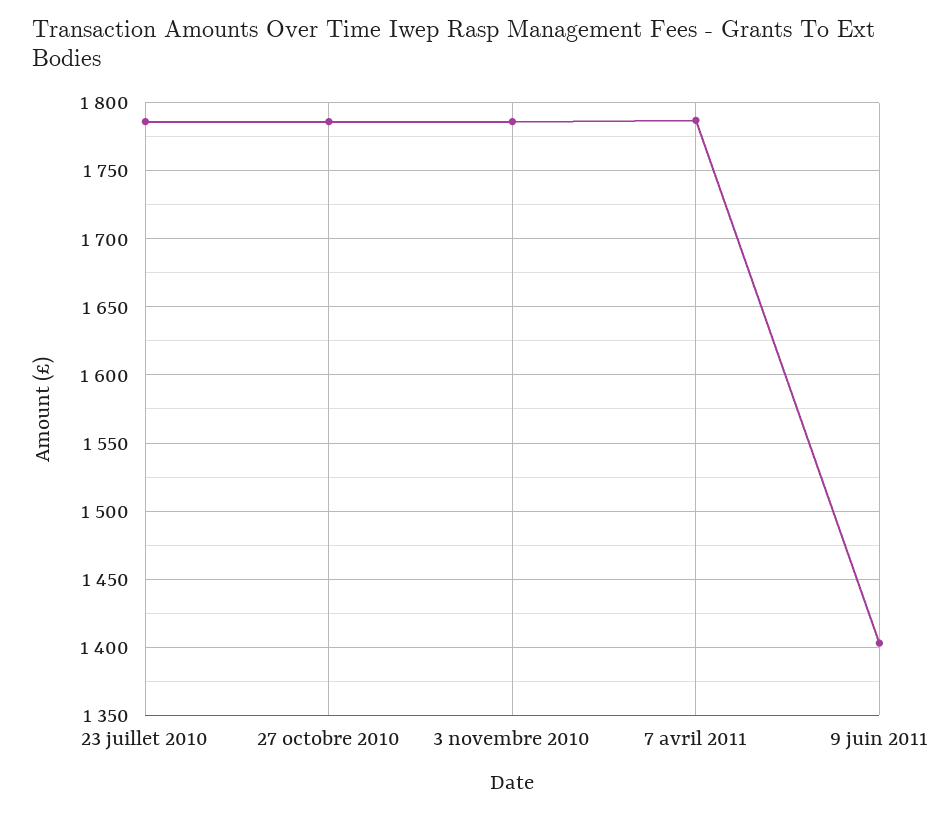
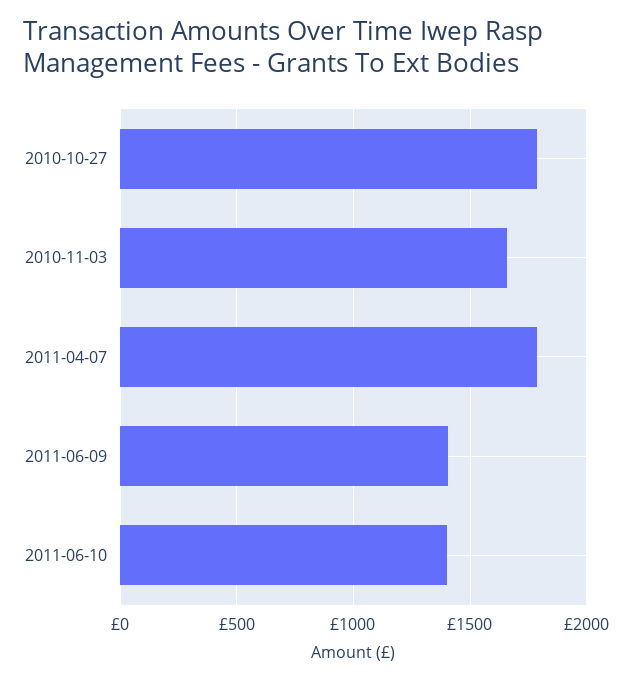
23 juillet 2010: 1785 -> none
3 novembre 2010: 1785 -> 1650
2011-06-10: none -> 1400

